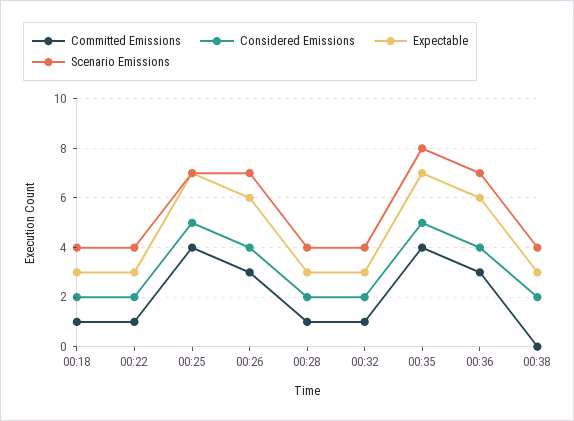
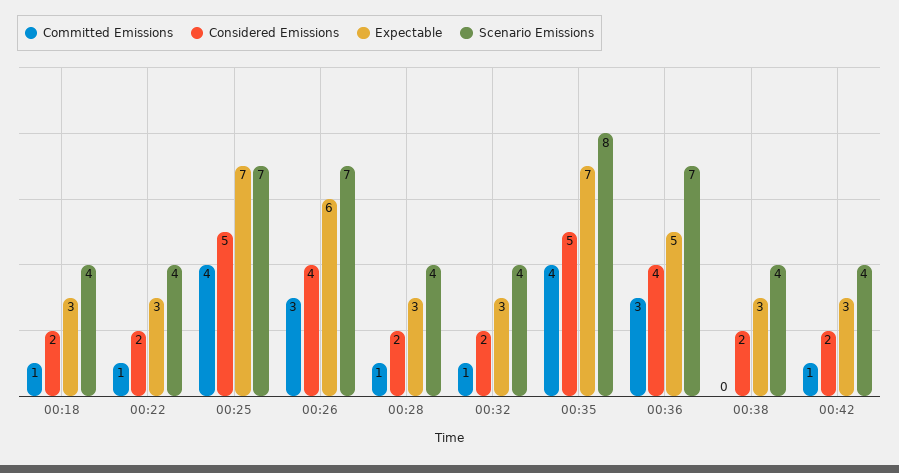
Expectable, 00:36: 6 -> 5
Committed Emissions, 00:42: none -> 1
Considered Emissions, 00:42: none -> 2
Expectable, 00:42: none -> 3
Scenario Emissions, 00:42: none -> 4

